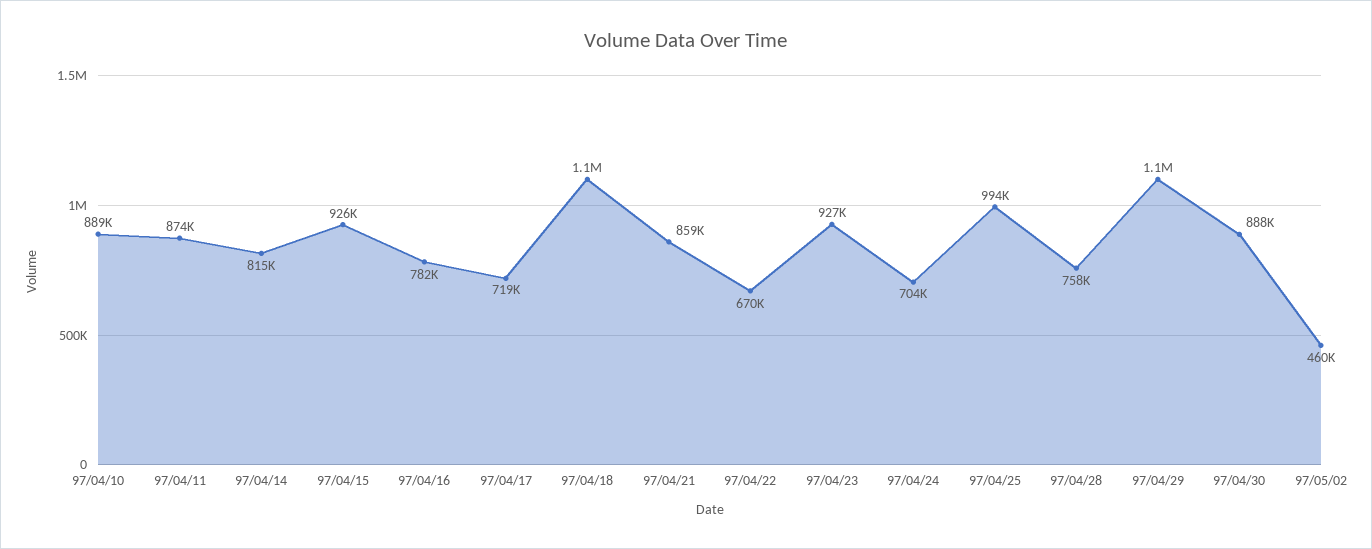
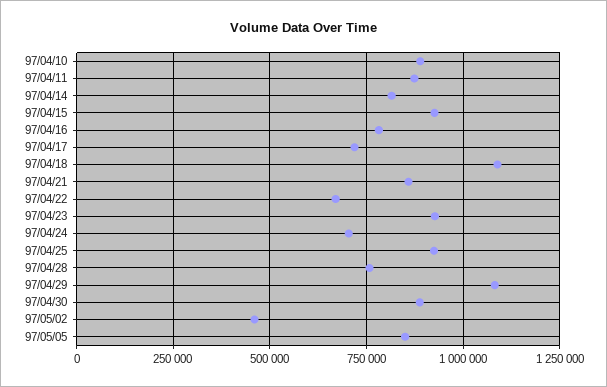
97/04/25: 994000 -> 925000
97/05/05: none -> 850000

